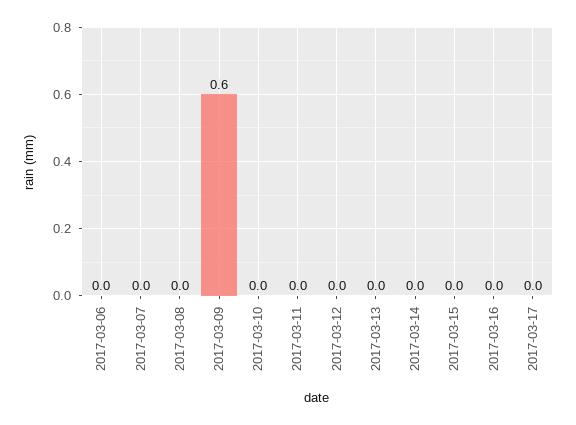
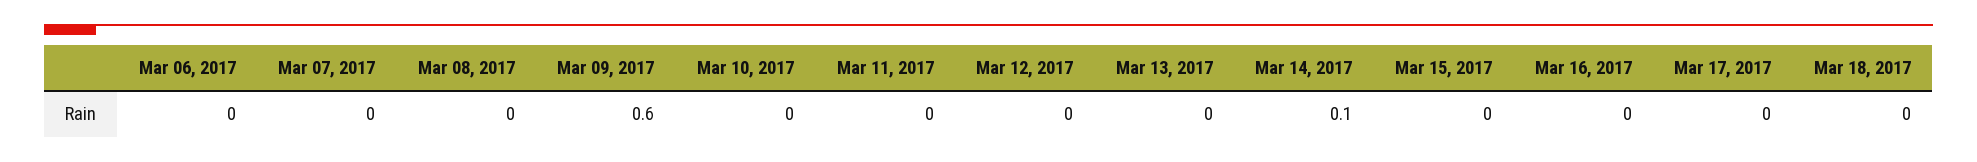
2017-03-14: 0 -> 0.1
Mar 18, 2017: none -> 0

